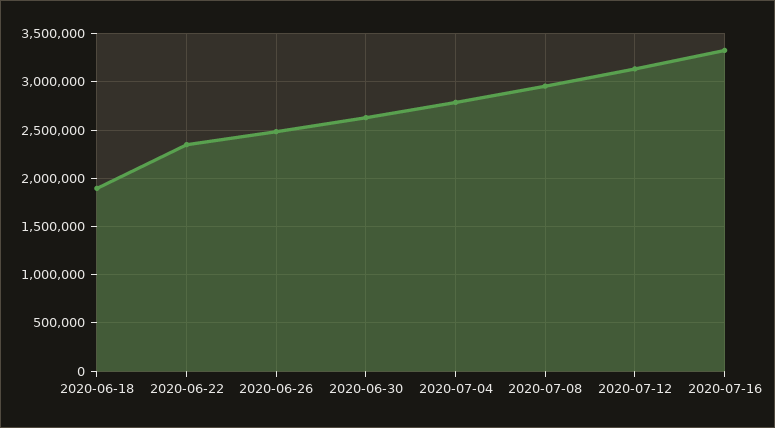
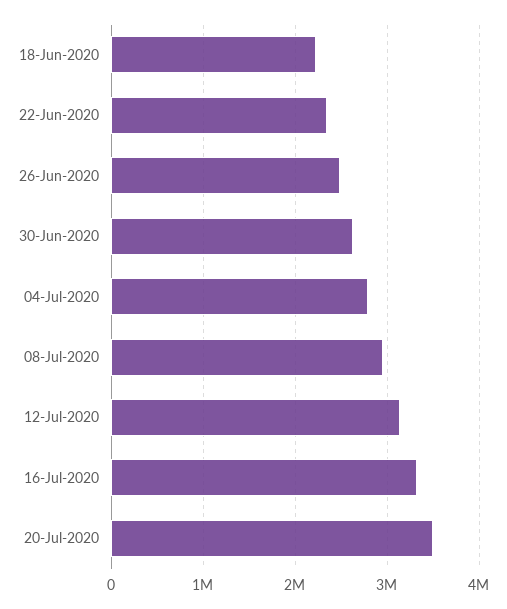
2020-06-18: 1900000 -> 2200000
20-Jul-2020: none -> 3500000

